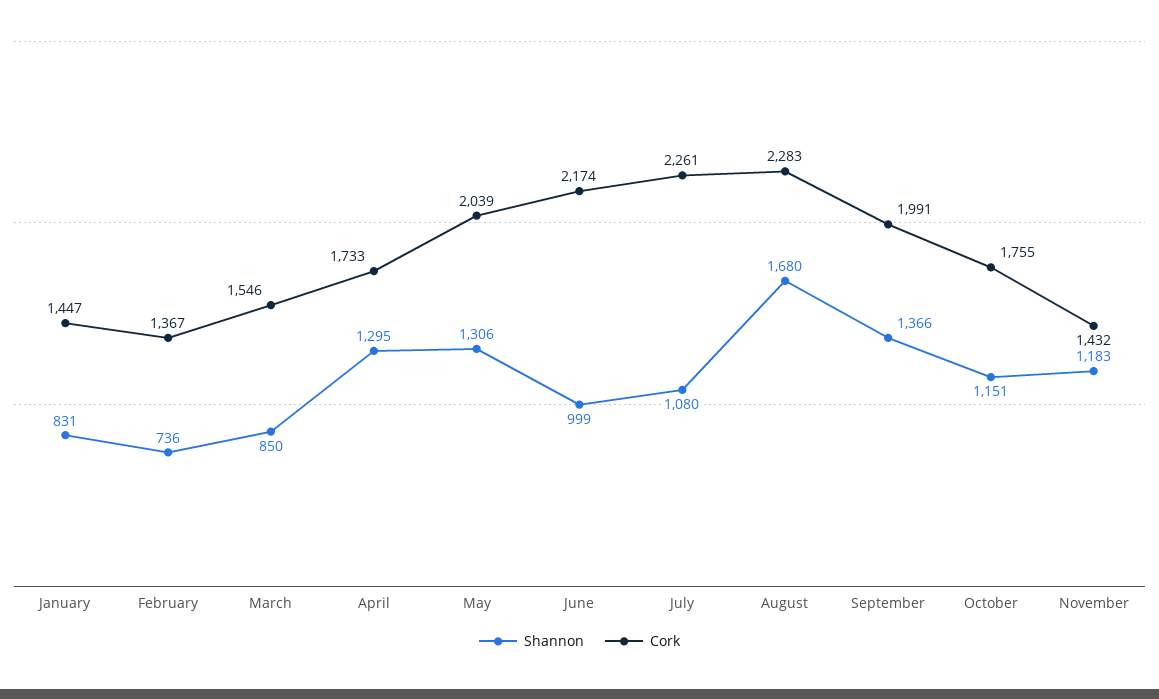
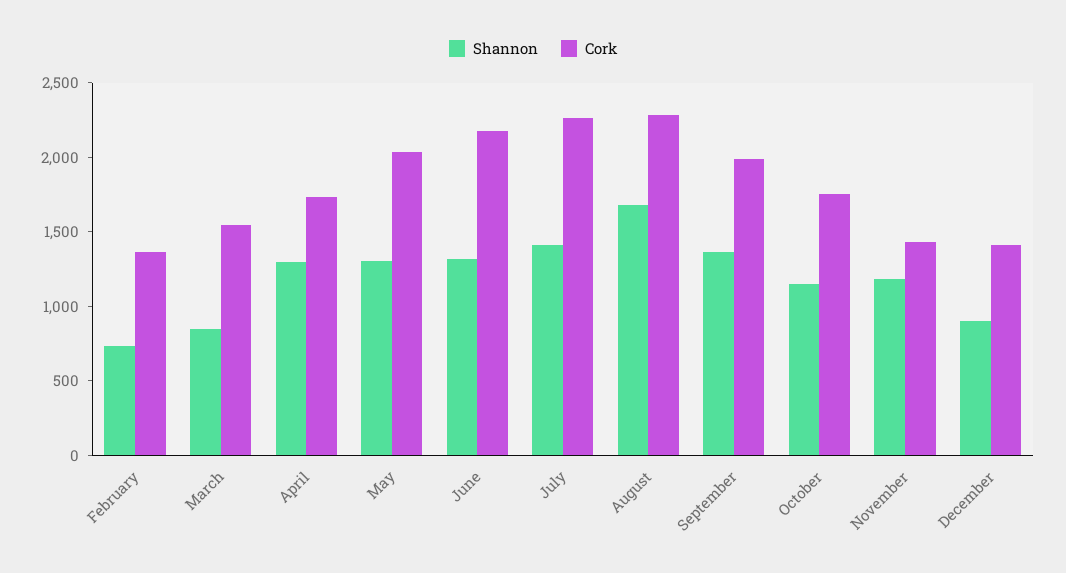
Shannon, January: 831 -> none
Cork, January: 1447 -> none
Shannon, June: 999 -> 1300
Shannon, July: 1080 -> 1400
Shannon, December: none -> 900
Cork, December: none -> 1400

